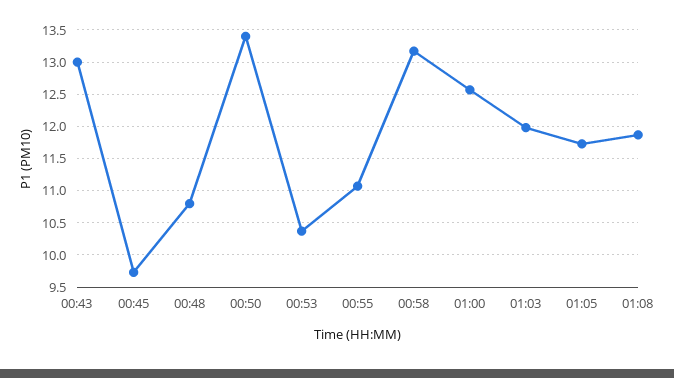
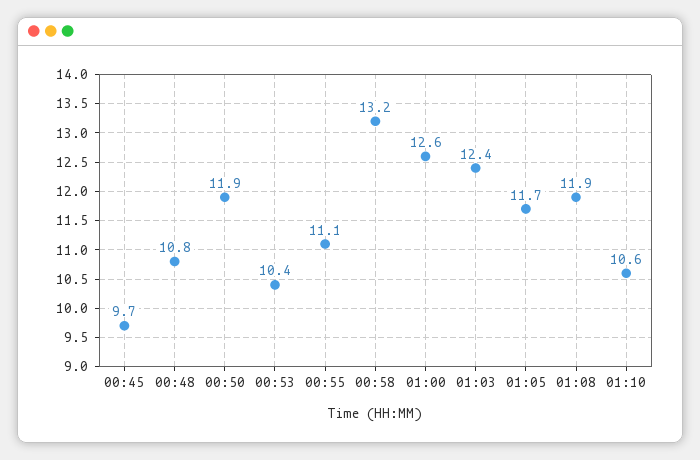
00:43: 13 -> none
00:50: 13.4 -> 11.9
01:03: 12 -> 12.4
01:10: none -> 10.6

